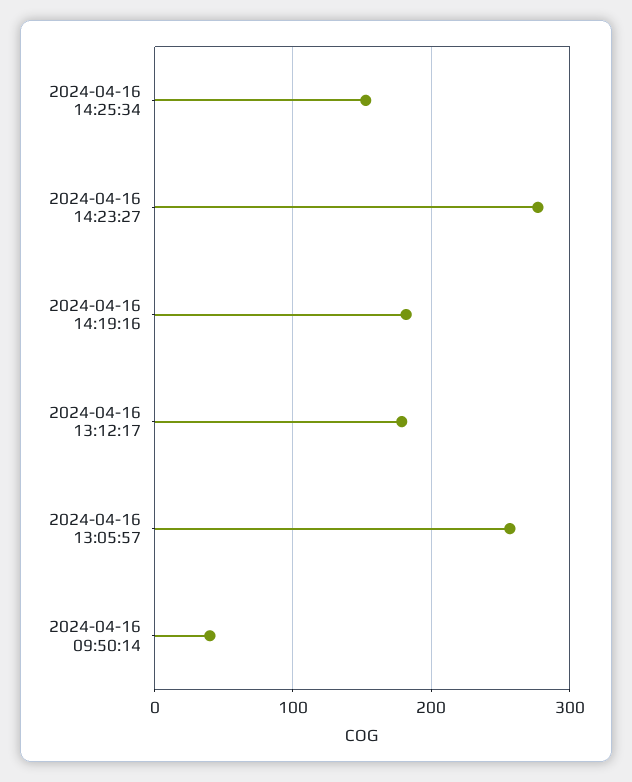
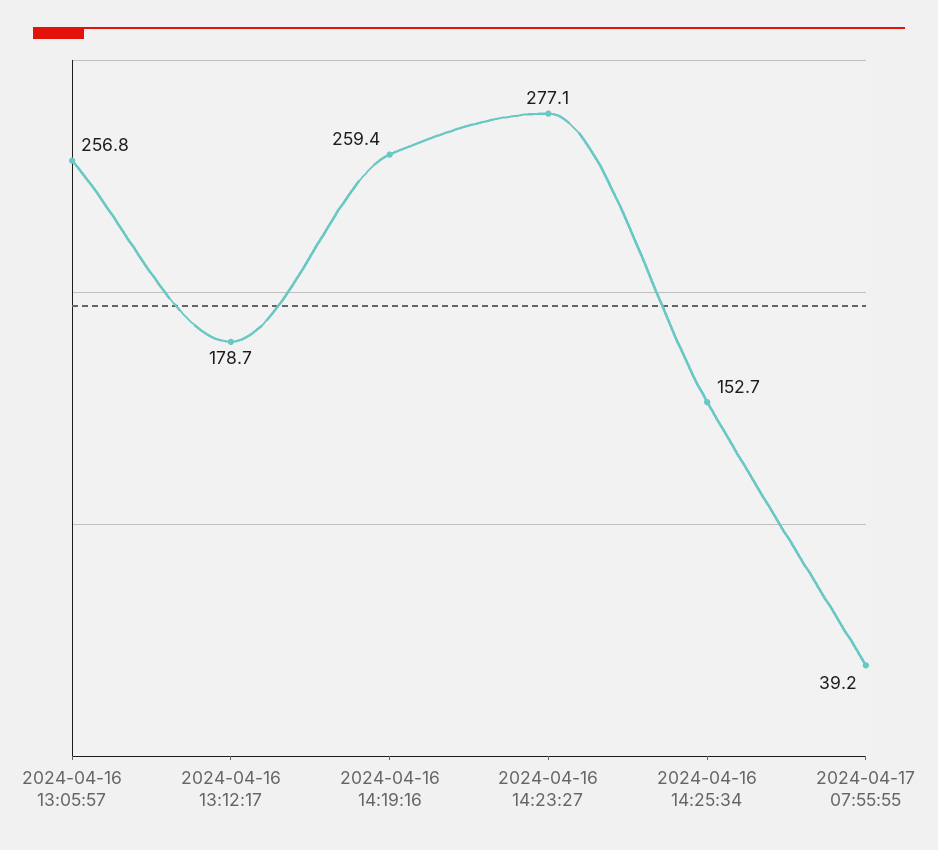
2024-04-16 14:19:16: 180 -> 259.4
2024-04-16 09:50:14: 40 -> none
2024-04-17 07:55:55: none -> 39.2

